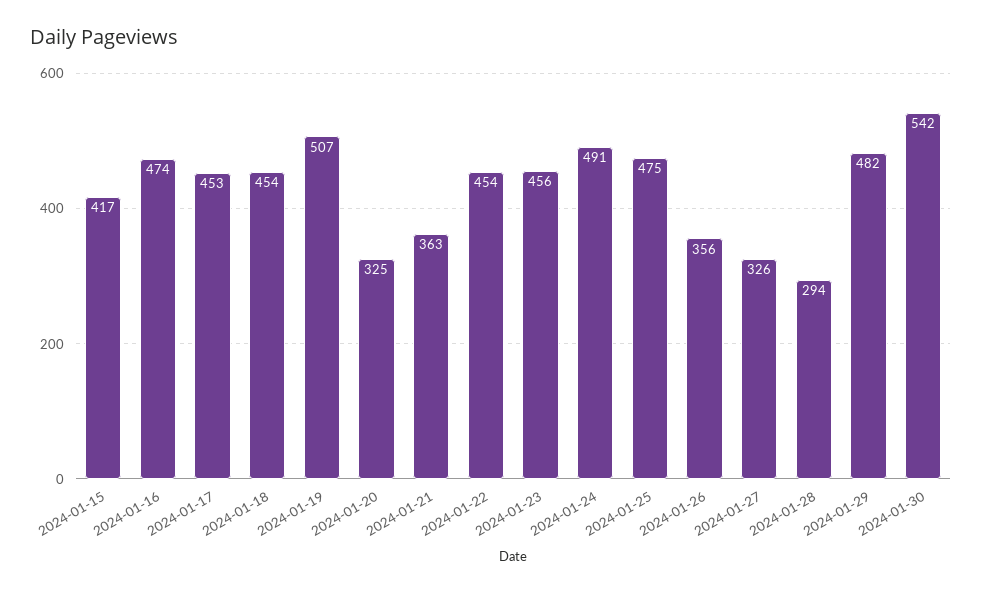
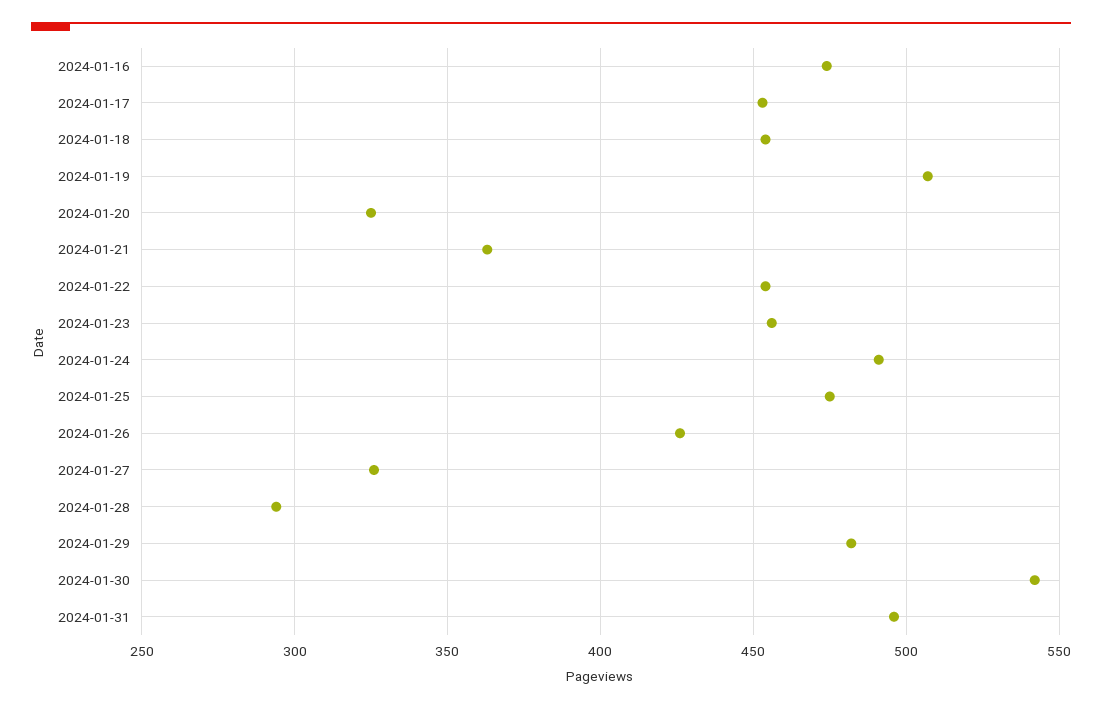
2024-01-15: 417 -> none
2024-01-26: 356 -> 425
2024-01-31: none -> 495

